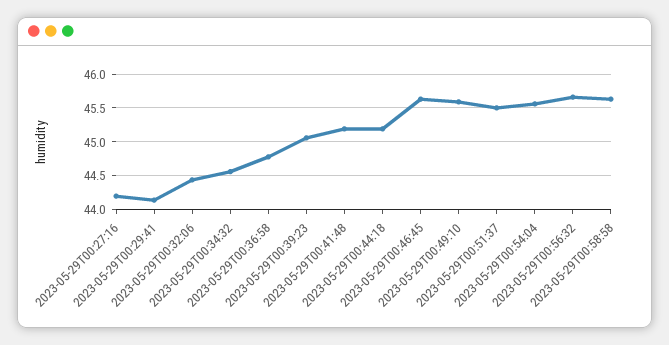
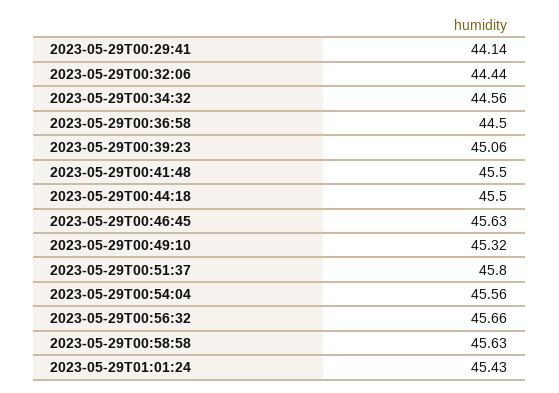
2023-05-29T00:27:16: 44.2 -> none
2023-05-29T00:36:58: 44.8 -> 44.5
2023-05-29T00:41:48: 45.2 -> 45.5
2023-05-29T00:44:18: 45.2 -> 45.5
2023-05-29T00:49:10: 45.6 -> 45.32
2023-05-29T00:51:37: 45.5 -> 45.8
2023-05-29T01:01:24: none -> 45.43

